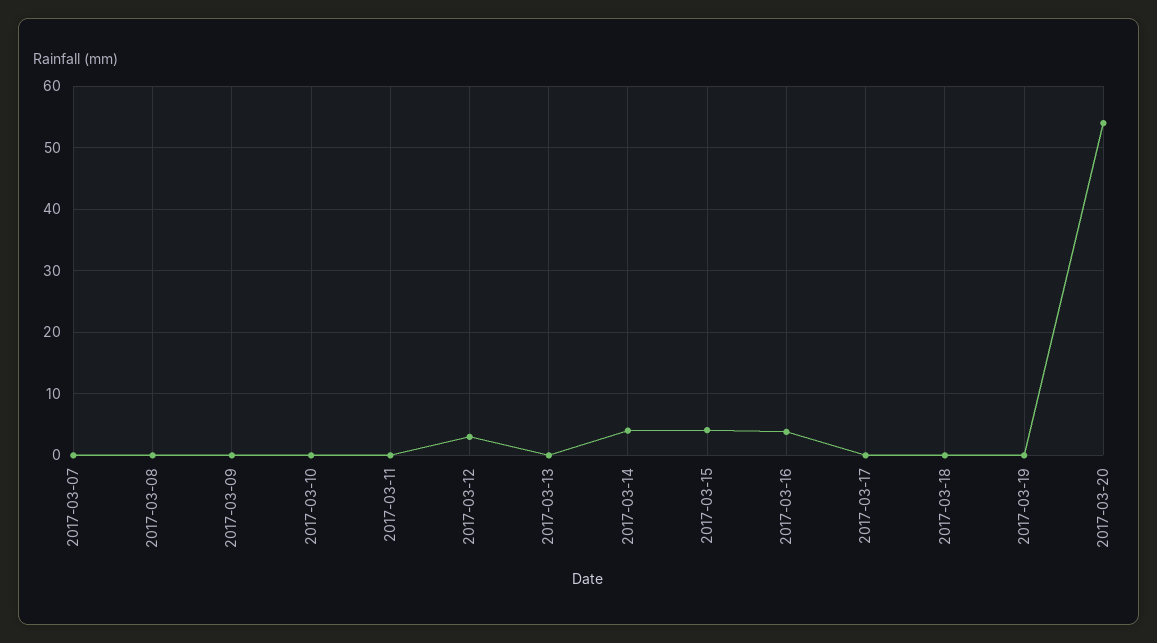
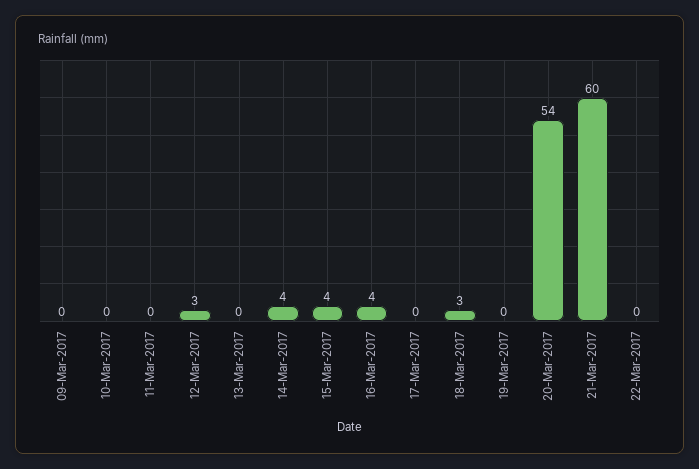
2017-03-07: 0 -> none
2017-03-08: 0 -> none
2017-03-18: 0 -> 3
21-Mar-2017: none -> 60
22-Mar-2017: none -> 0

